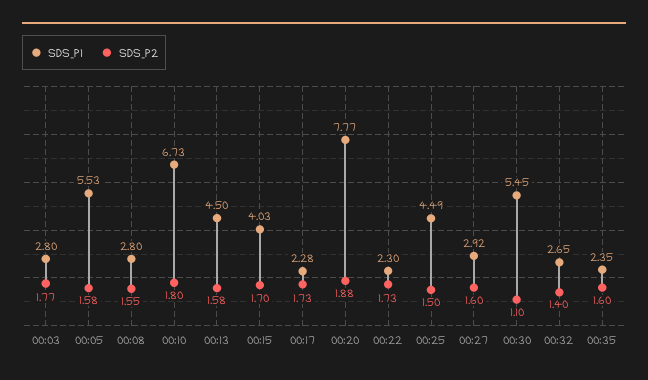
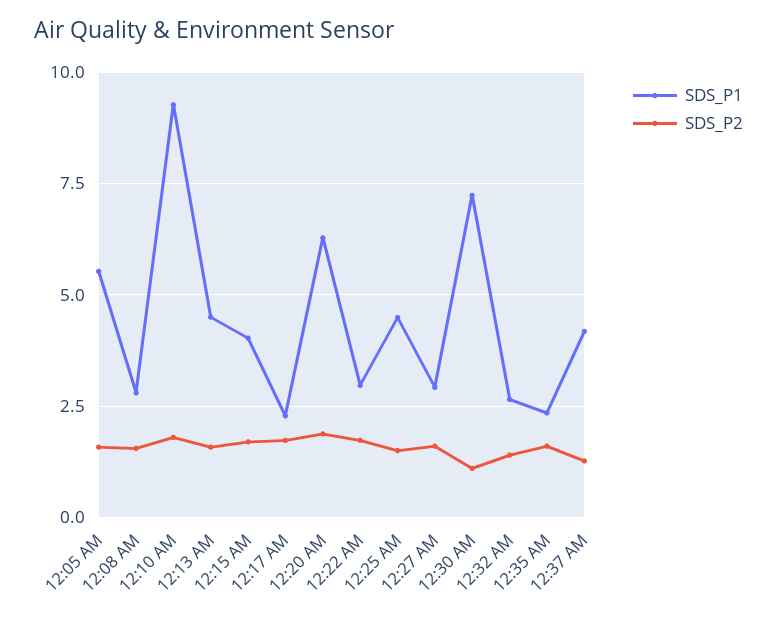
SDS_P1, 00:03: 2.8 -> none
SDS_P2, 00:03: 1.77 -> none
SDS_P1, 00:10: 6.73 -> 9.25
SDS_P1, 00:20: 7.77 -> 6.25
SDS_P1, 00:22: 2.3 -> 3
SDS_P1, 00:30: 5.45 -> 7.25
SDS_P1, 12:37 AM: none -> 4.25
SDS_P2, 12:37 AM: none -> 1.25

